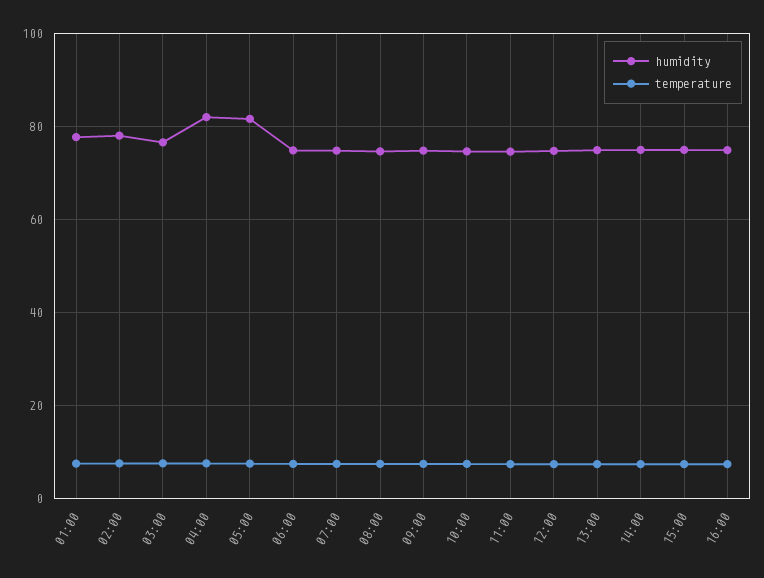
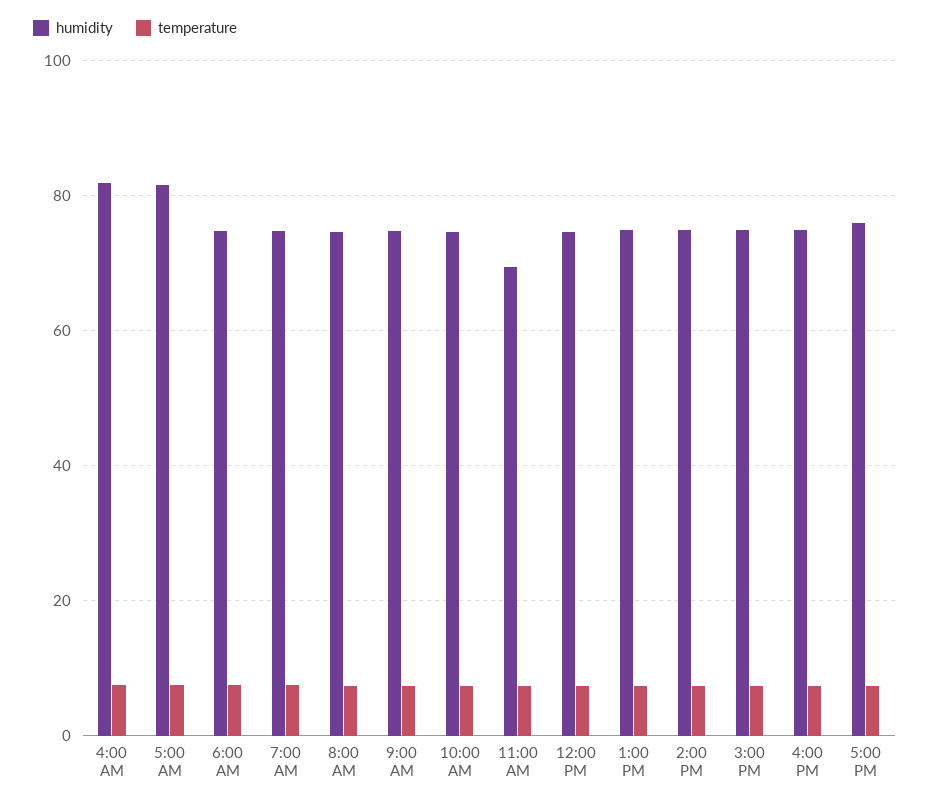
humidity, 01:00: 78 -> none
temperature, 01:00: 8 -> none
humidity, 02:00: 78 -> none
temperature, 02:00: 8 -> none
humidity, 03:00: 76 -> none
temperature, 03:00: 8 -> none
humidity, 11:00: 74 -> 70
humidity, 5:00 PM: none -> 76
temperature, 5:00 PM: none -> 8

